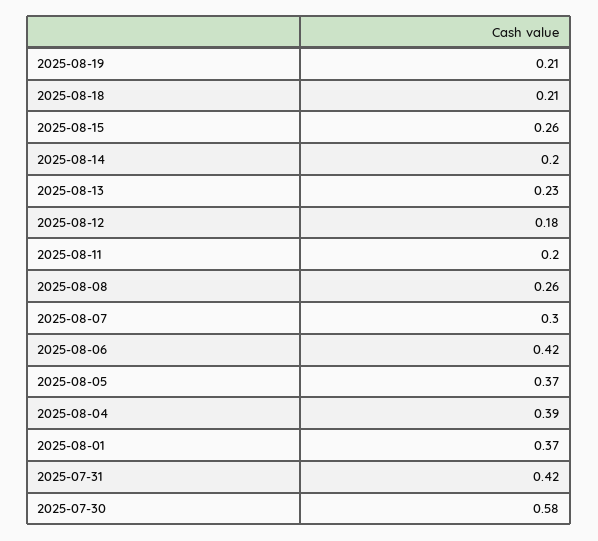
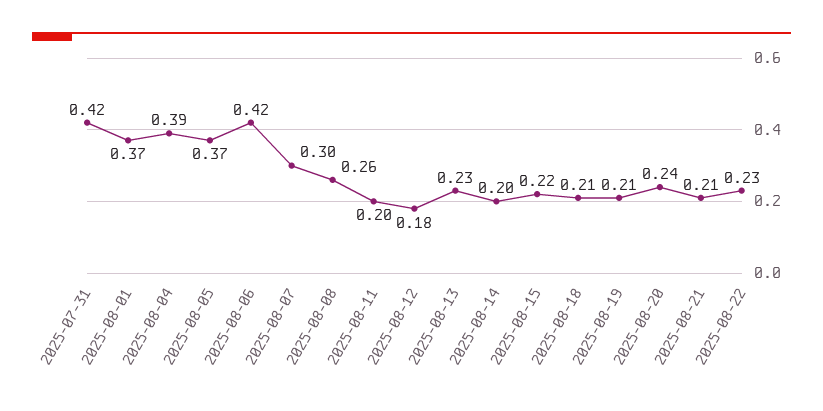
2025-08-15: 0.26 -> 0.22
2025-07-30: 0.58 -> none
2025-08-20: none -> 0.24
2025-08-21: none -> 0.21
2025-08-22: none -> 0.23

